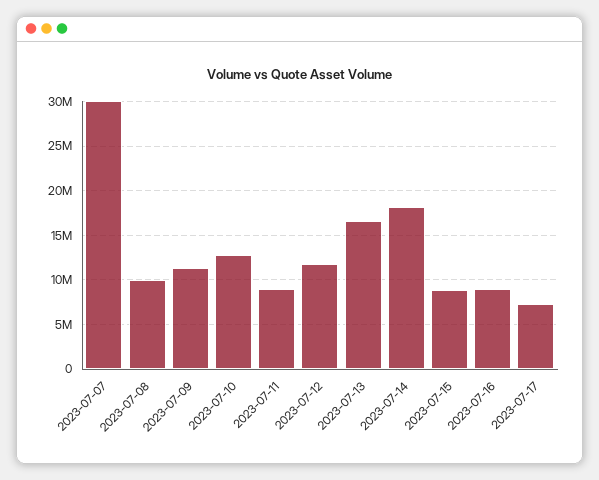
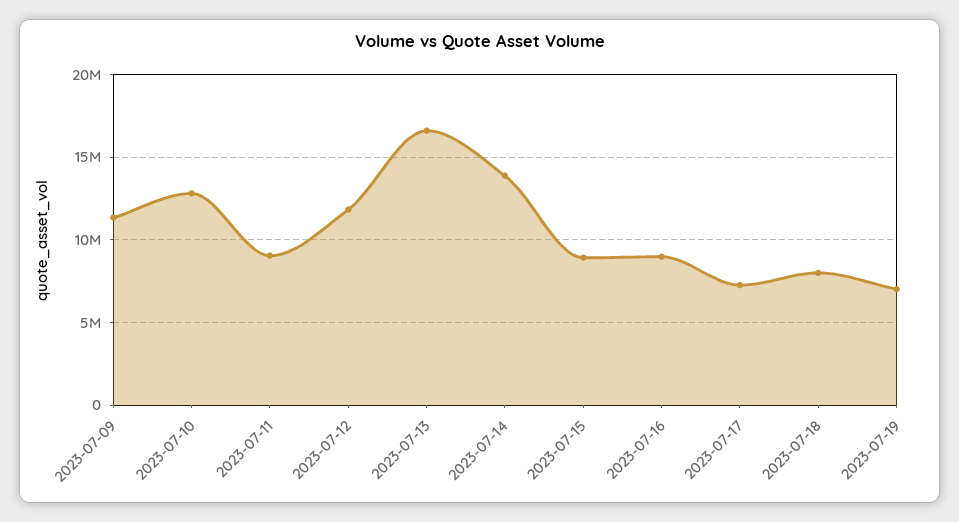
2023-07-07: 30000000 -> none
2023-07-08: 10000000 -> none
2023-07-14: 18000000 -> 14000000
2023-07-18: none -> 8000000
2023-07-19: none -> 7000000

